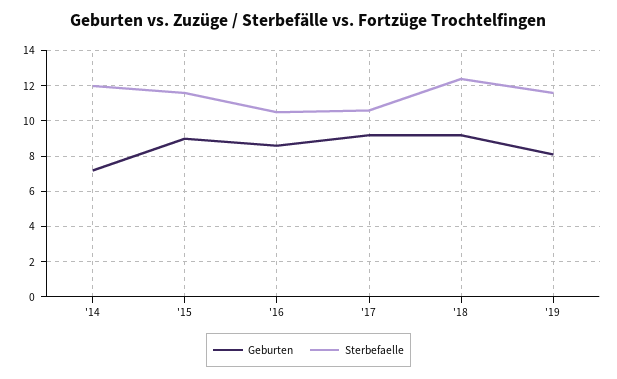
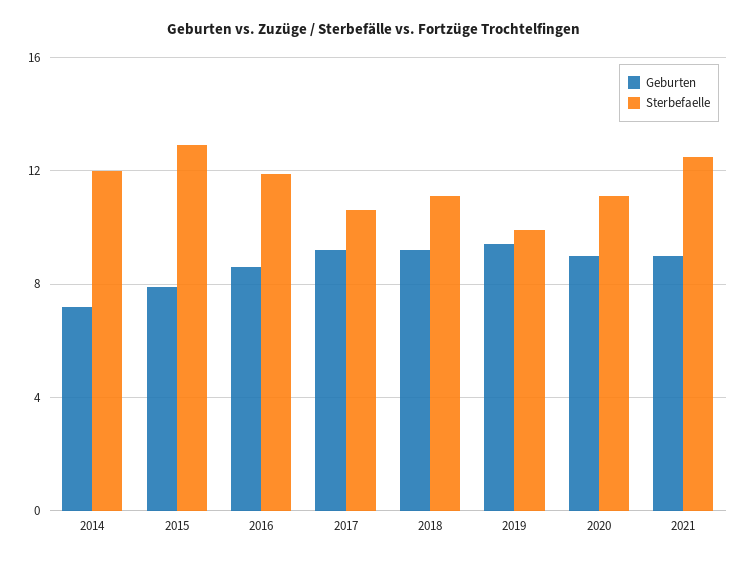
Geburten, '15: 9 -> 8
Sterbefaelle, '15: 11.5 -> 13
Sterbefaelle, '16: 10.5 -> 12
Sterbefaelle, '18: 12.5 -> 11
Geburten, '19: 8 -> 9.5
Sterbefaelle, '19: 11.5 -> 10
Geburten, 2020: none -> 9
Sterbefaelle, 2020: none -> 11
Geburten, 2021: none -> 9
Sterbefaelle, 2021: none -> 12.5

